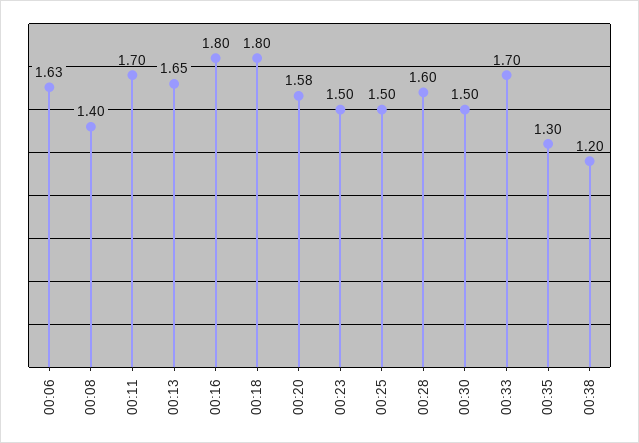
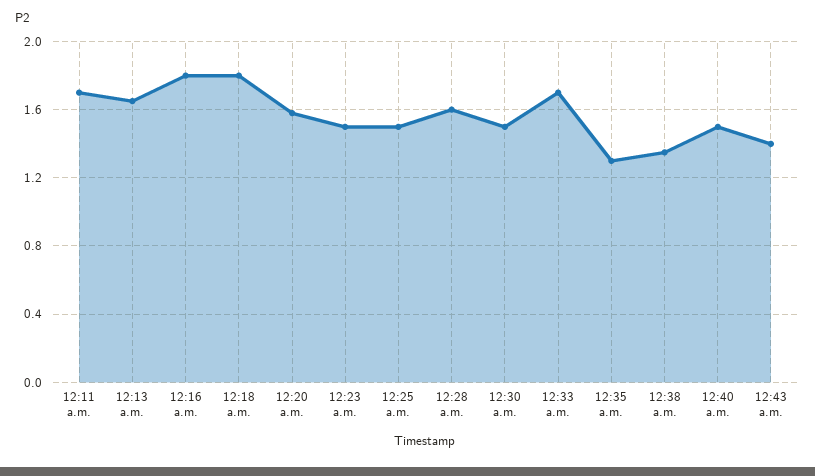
00:06: 1.63 -> none
00:08: 1.4 -> none
00:38: 1.2 -> 1.35
12:40 a.m.: none -> 1.5
12:43 a.m.: none -> 1.4

